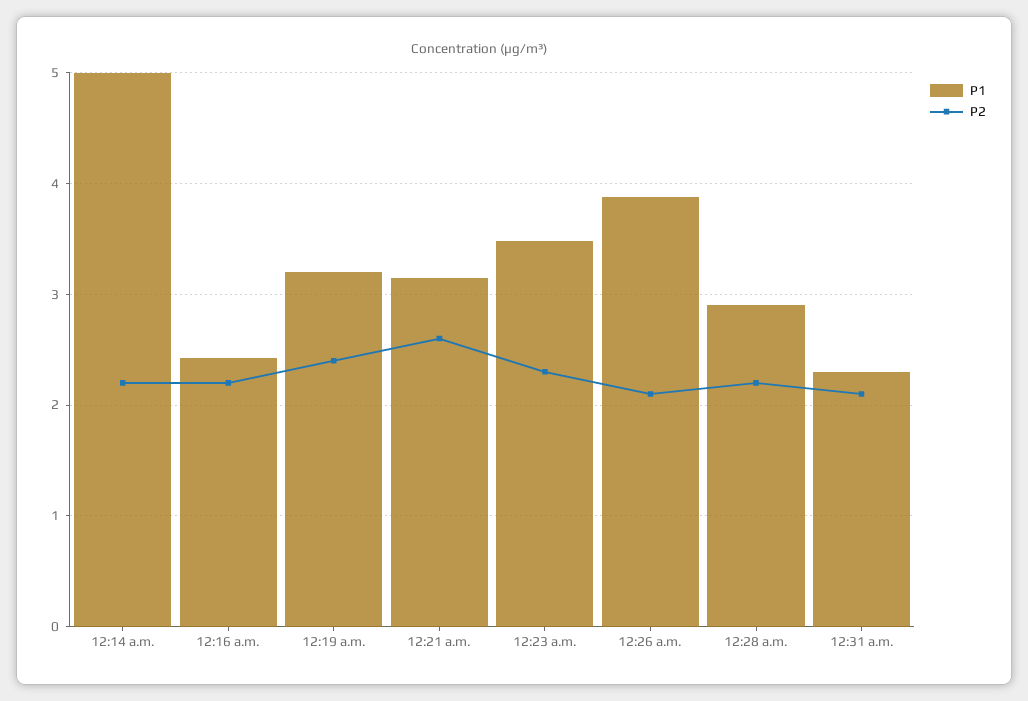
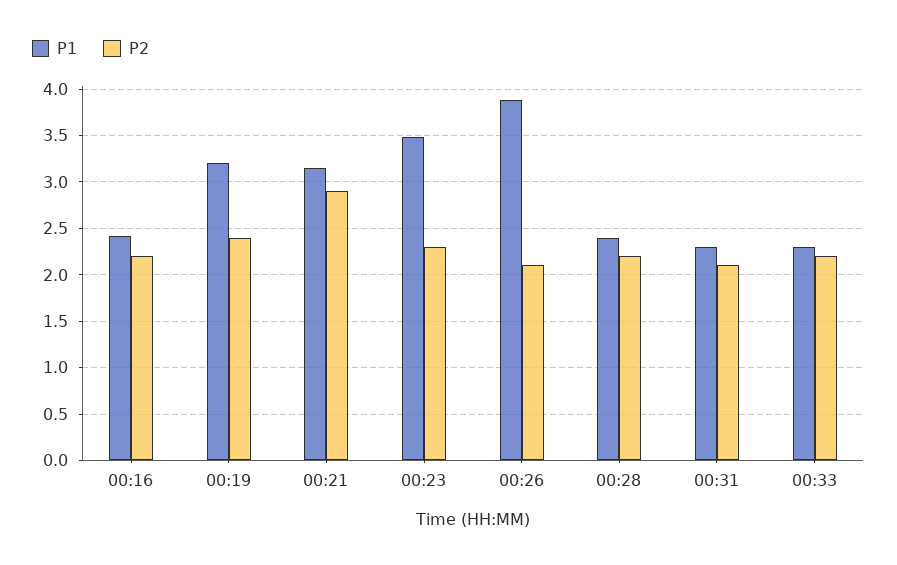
P1, 12:14 a.m.: 5 -> none
P2, 12:14 a.m.: 2.2 -> none
P2, 12:21 a.m.: 2.6 -> 2.9
P1, 12:28 a.m.: 2.9 -> 2.4
P1, 00:33: none -> 2.3
P2, 00:33: none -> 2.2

